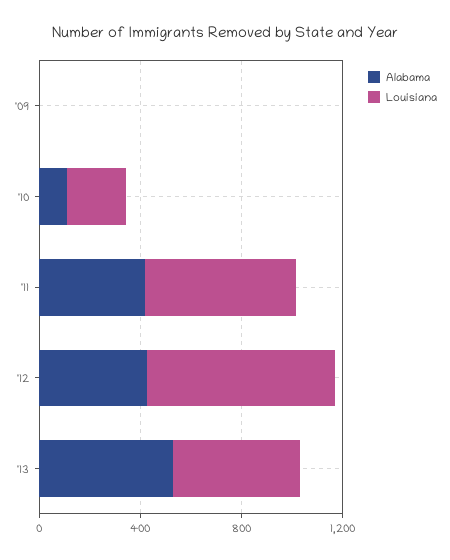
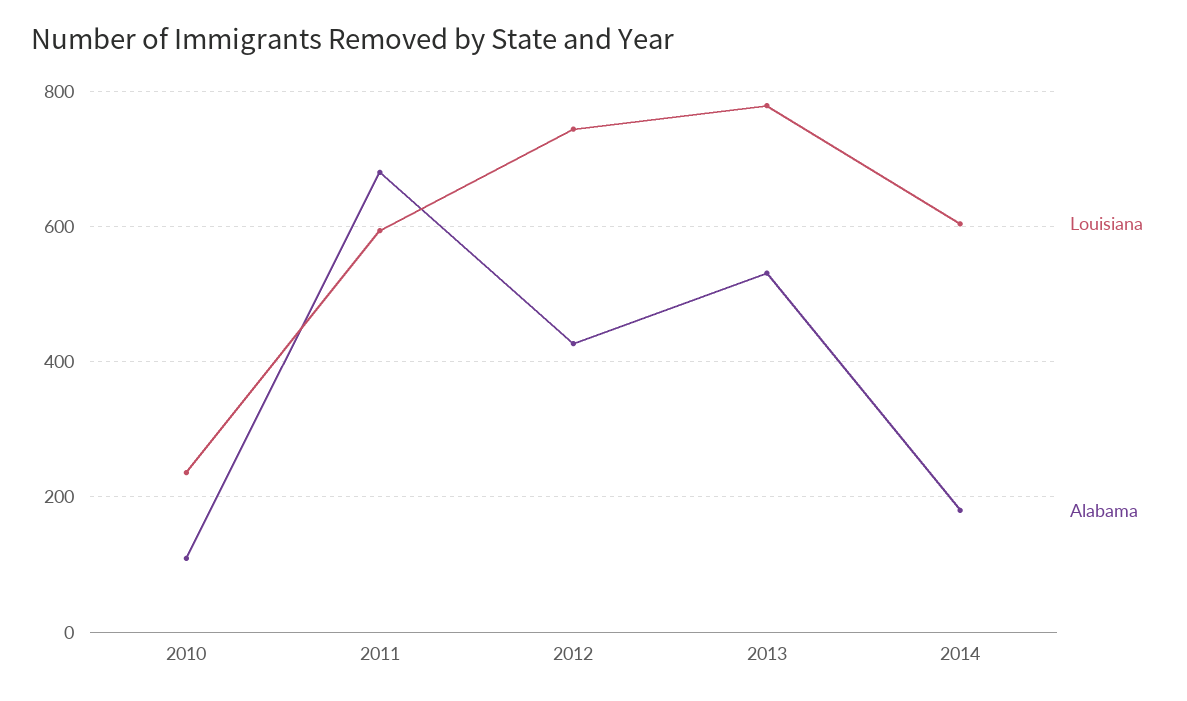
Alabama, '09: 0 -> none
Louisiana, '09: 0 -> none
Alabama, '11: 400 -> 680
Louisiana, '13: 500 -> 780
Louisiana, 2014: none -> 600
Alabama, 2014: none -> 180

